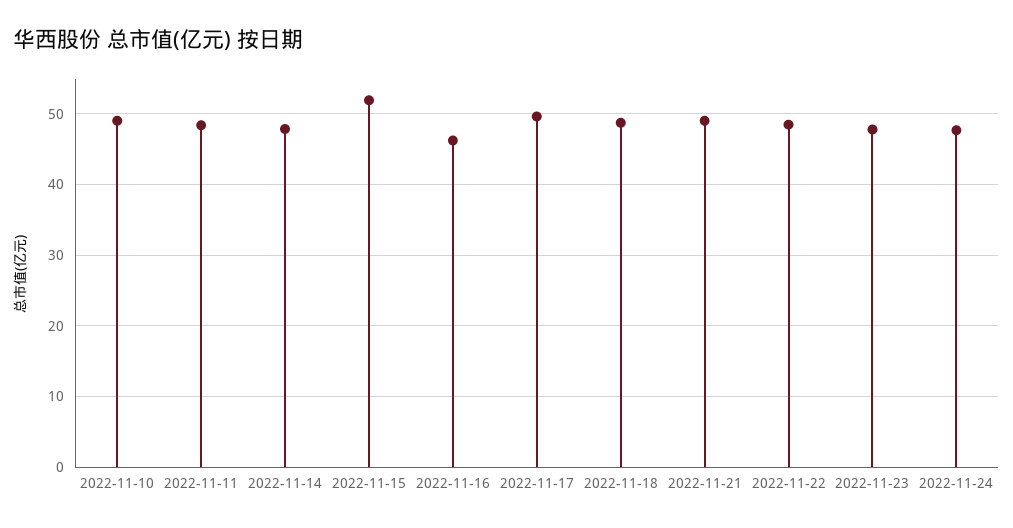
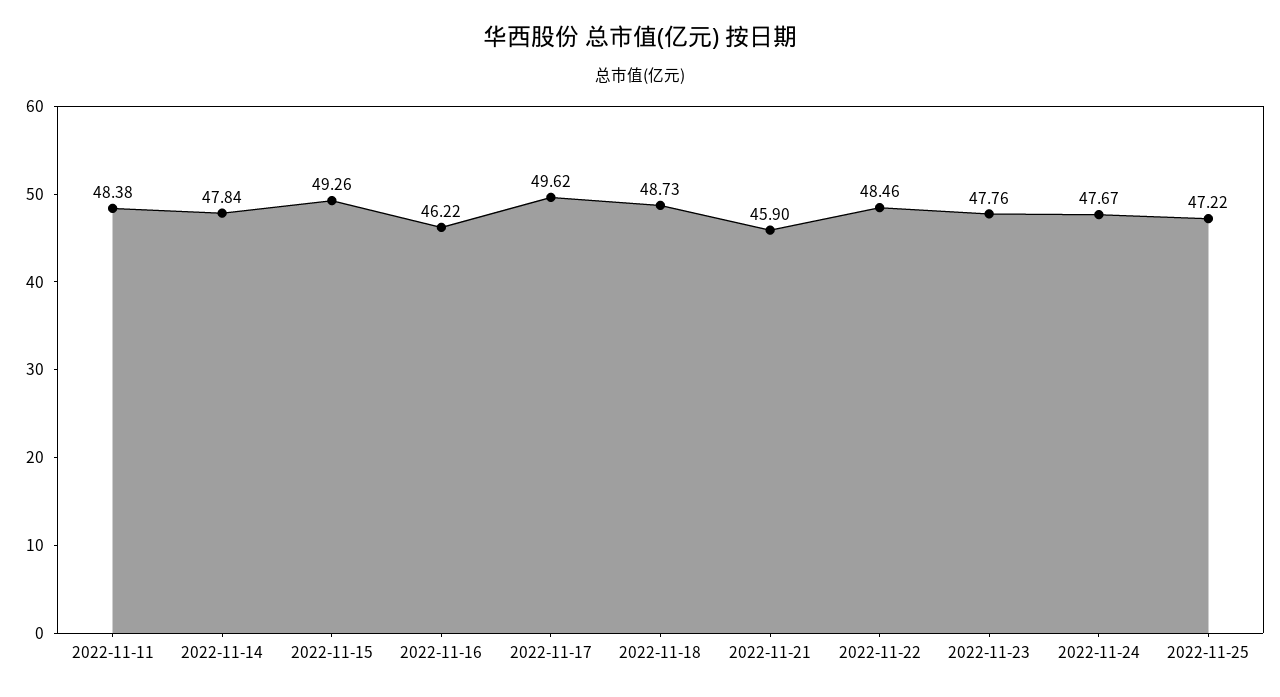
2022-11-10: 49 -> none
2022-11-15: 52 -> 49.26
2022-11-21: 49 -> 45.9
2022-11-25: none -> 47.22

